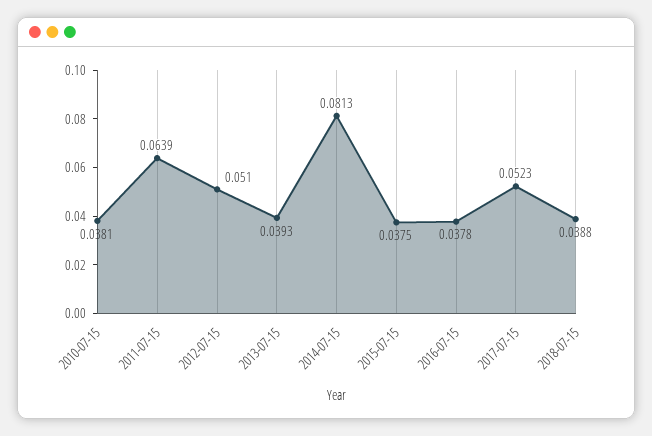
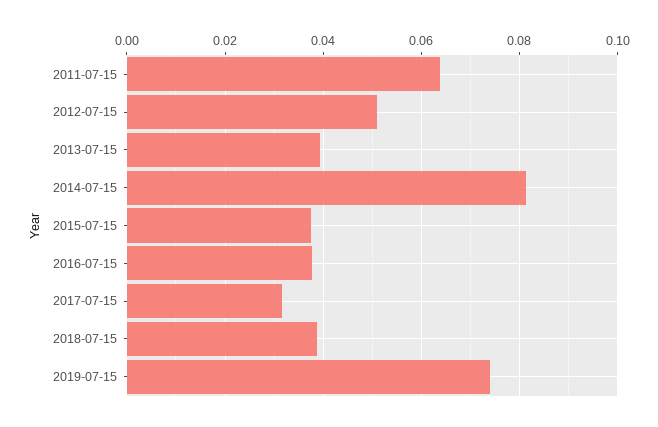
2010-07-15: 0.0381 -> none
2017-07-15: 0.0523 -> 0.032
2019-07-15: none -> 0.074

